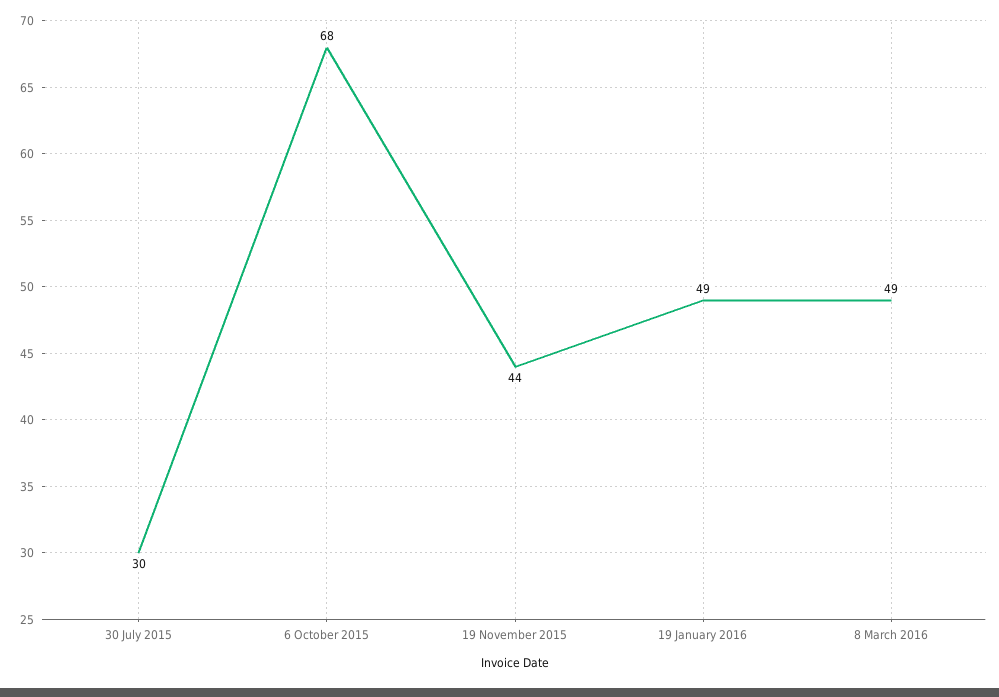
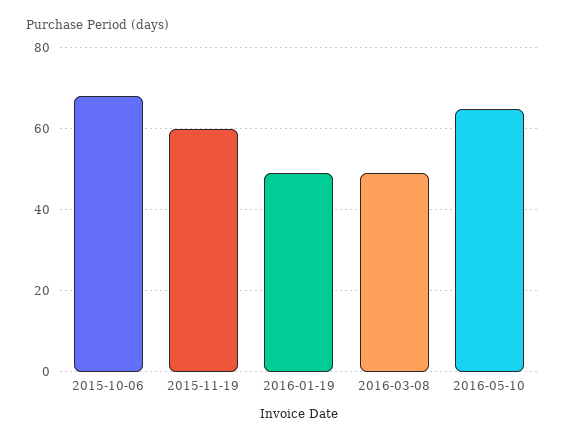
30 July 2015: 30 -> none
19 November 2015: 44 -> 60
2016-05-10: none -> 65

